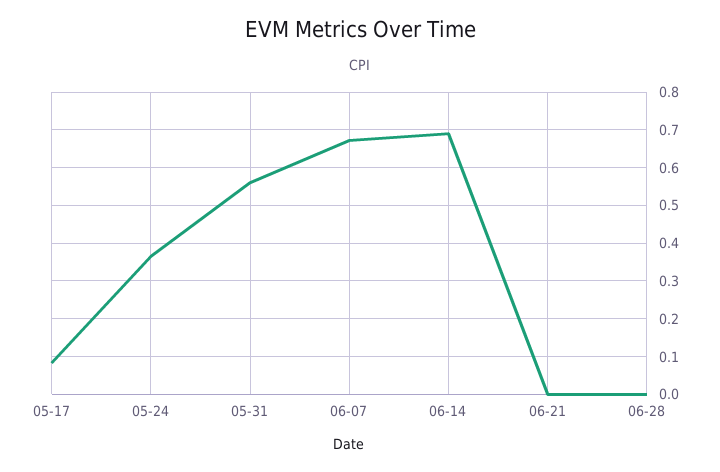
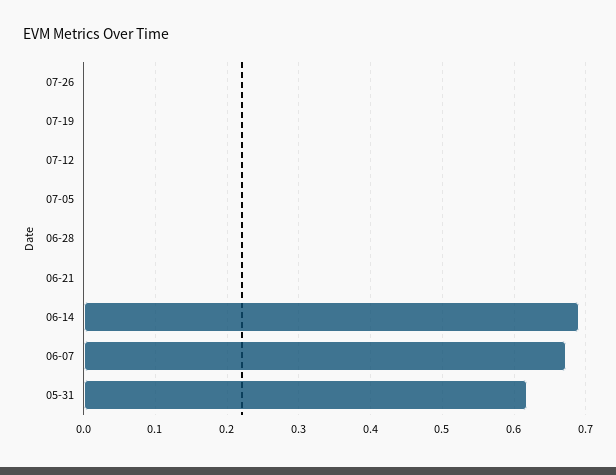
05-17: 0.08 -> none
05-24: 0.36 -> none
05-31: 0.56 -> 0.62
07-26: none -> 0
07-19: none -> 0
07-12: none -> 0
07-05: none -> 0

